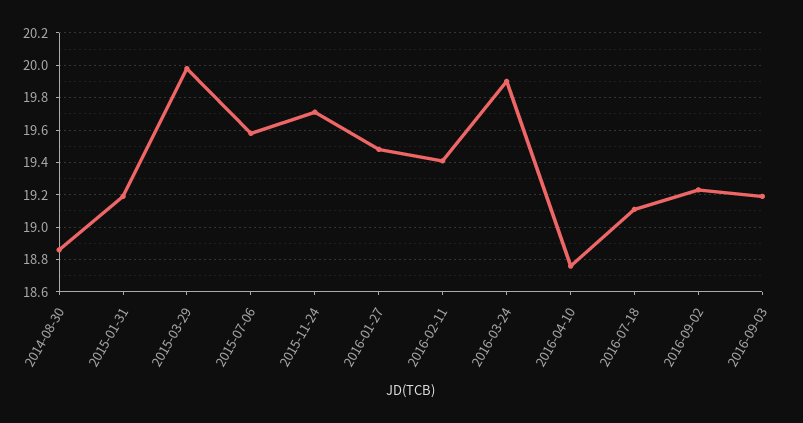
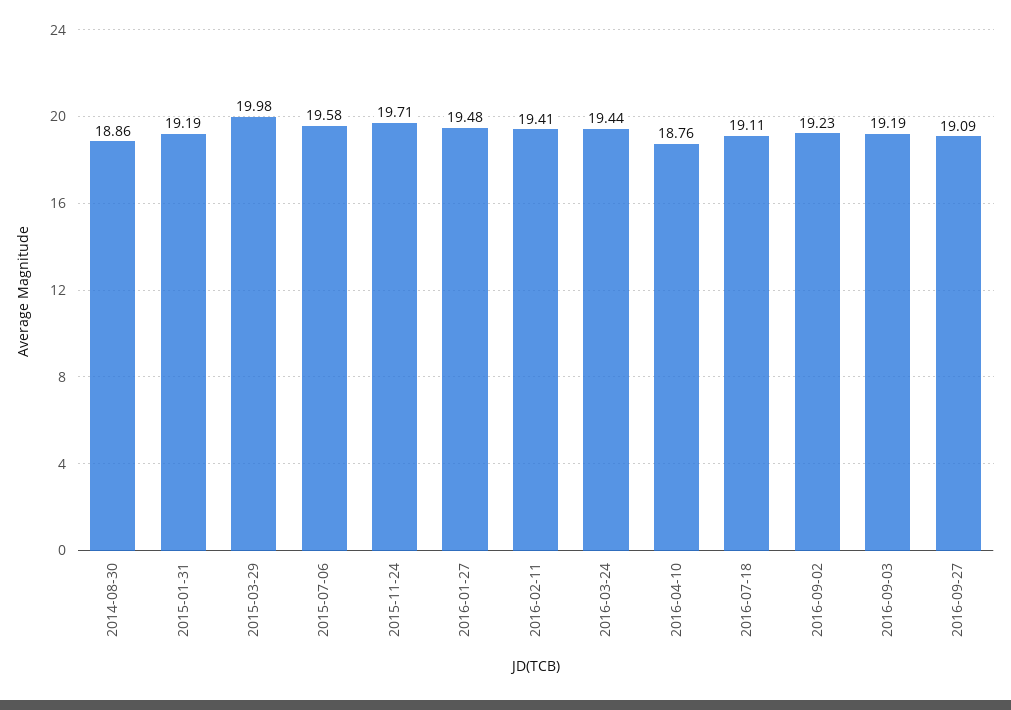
2016-03-24: 19.9 -> 19.44
2016-09-27: none -> 19.09

